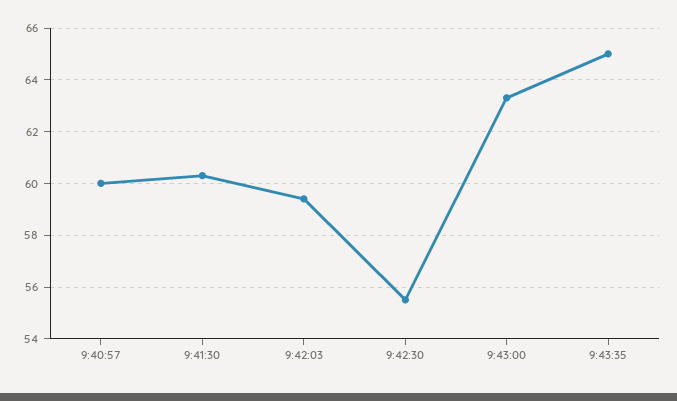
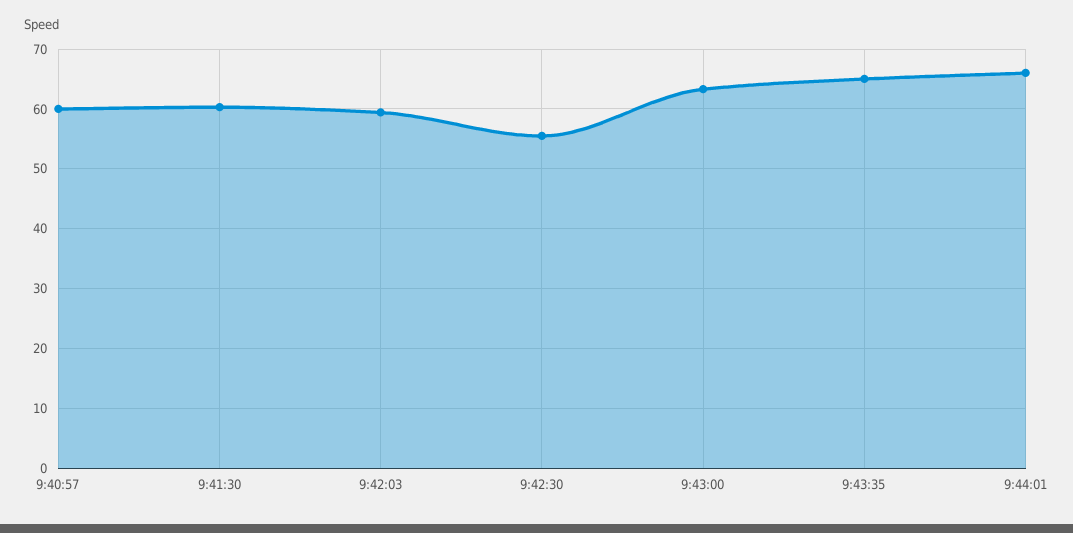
9:44:01: none -> 66

